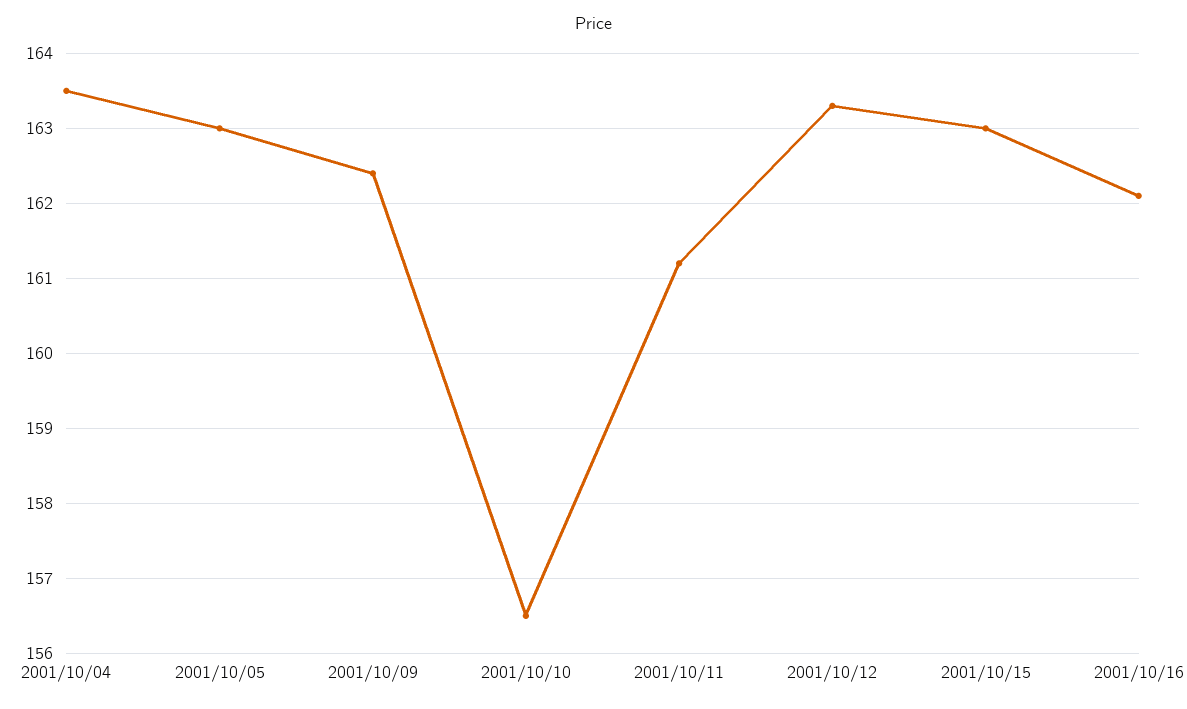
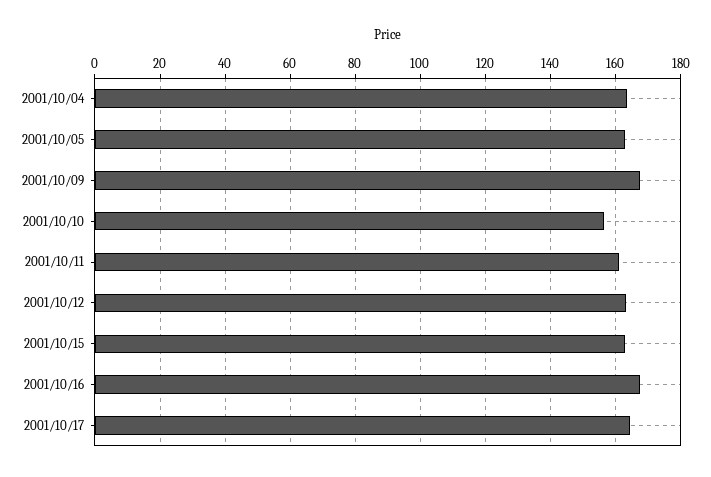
2001/10/09: 162.4 -> 168
2001/10/16: 162.1 -> 168
2001/10/17: none -> 164

